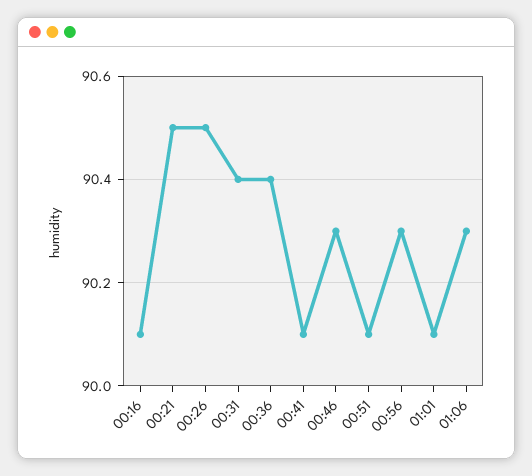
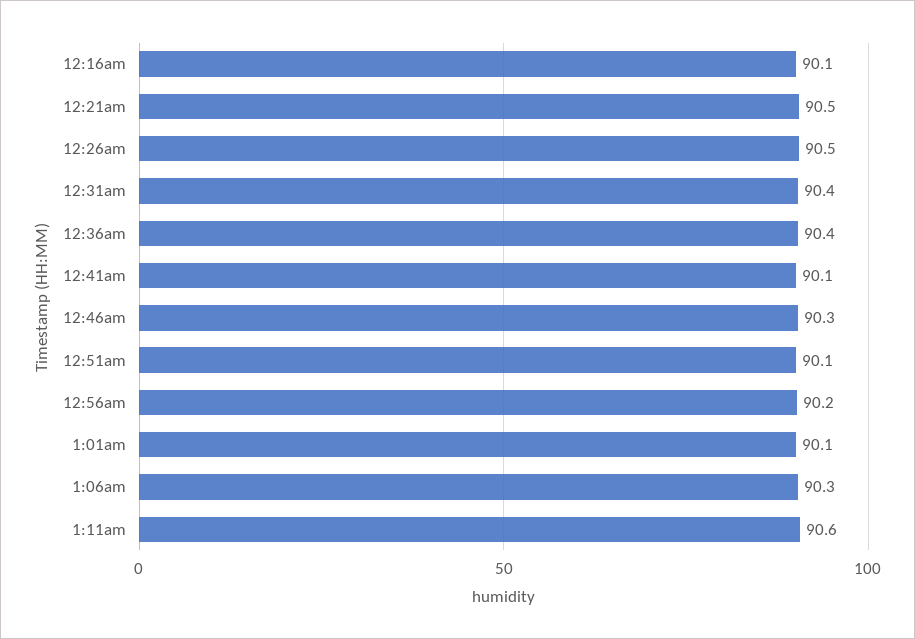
00:56: 90.3 -> 90.2
1:11am: none -> 90.6

